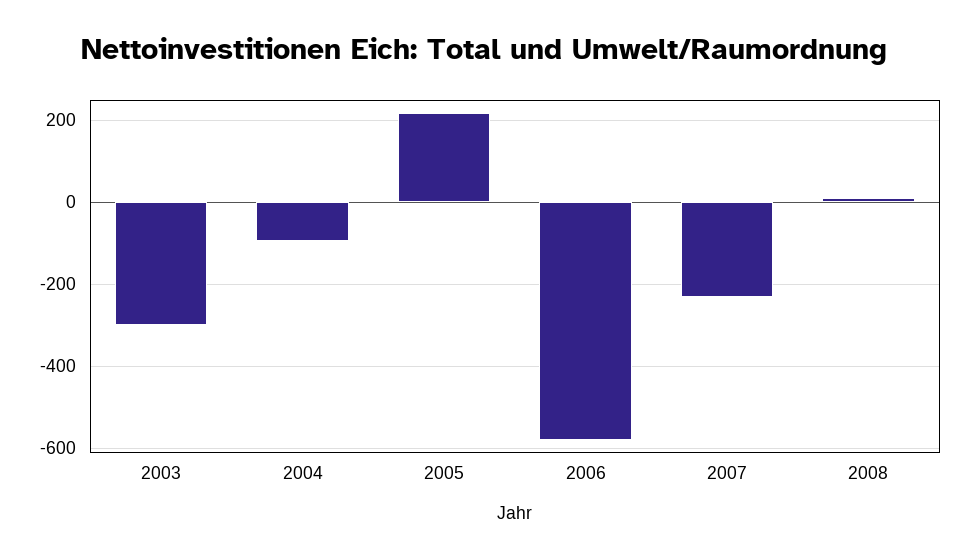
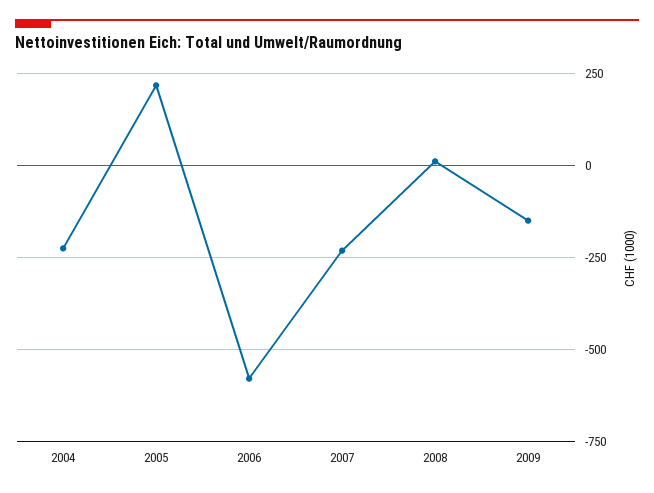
2003: -300 -> none
2004: -100 -> -225
2009: none -> -150

